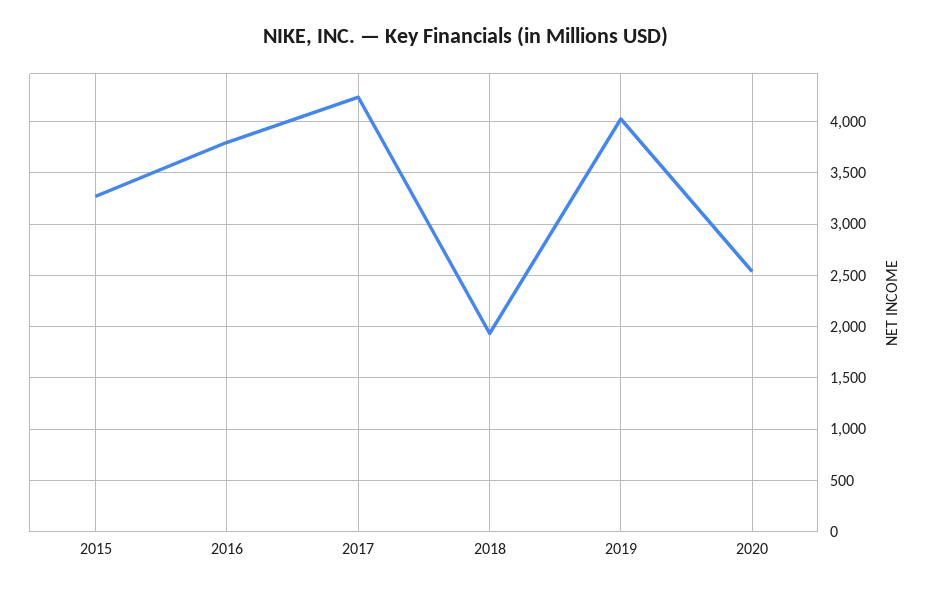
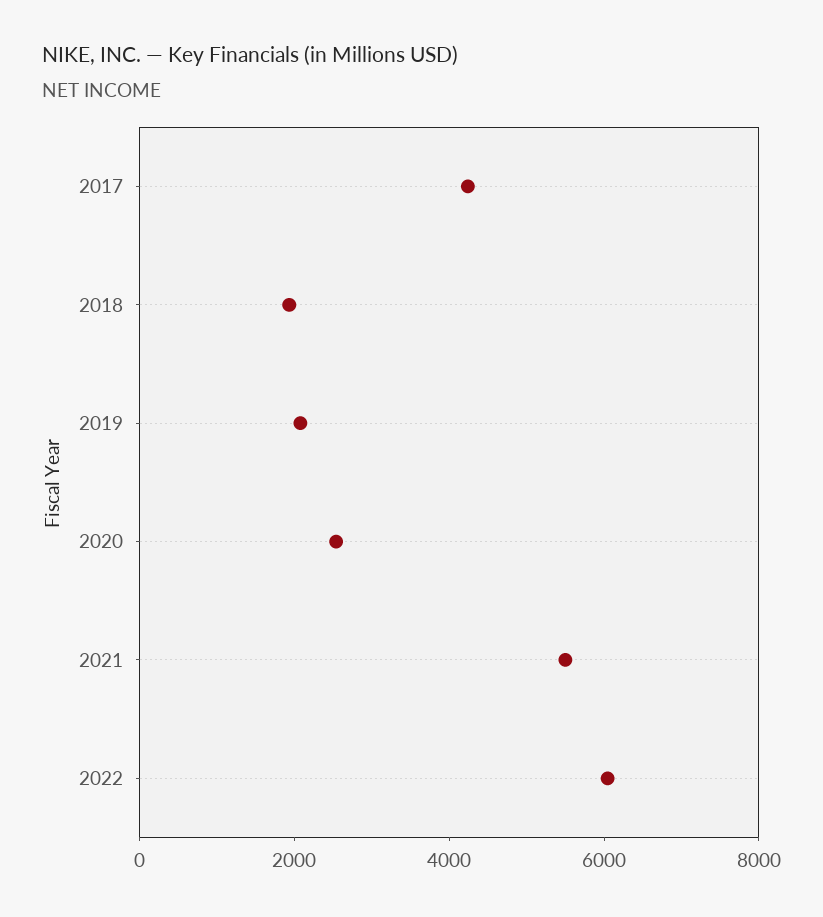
2015: 3300 -> none
2016: 3800 -> none
2019: 4000 -> 2000
2021: none -> 5500
2022: none -> 6000

